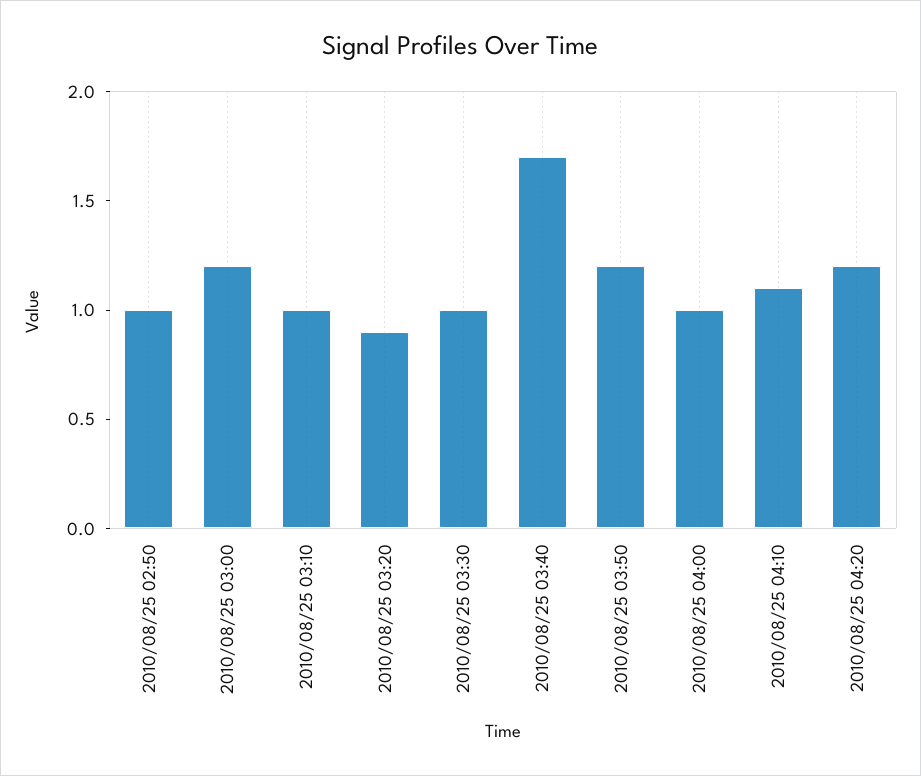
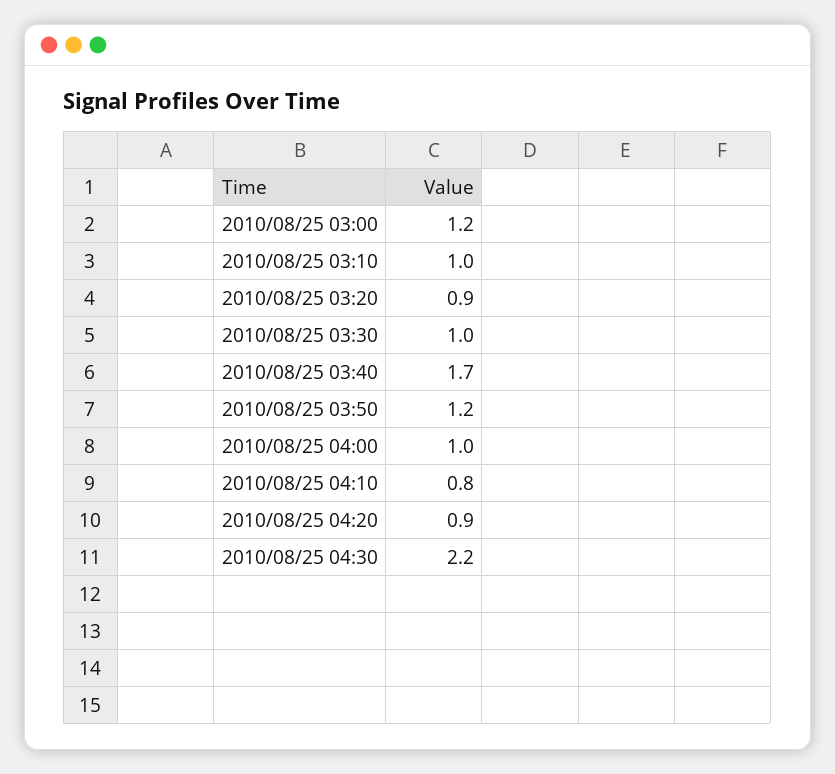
2010/08/25 02:50: 1 -> none
2010/08/25 04:10: 1.1 -> 0.8
2010/08/25 04:20: 1.2 -> 0.9
2010/08/25 04:30: none -> 2.2

